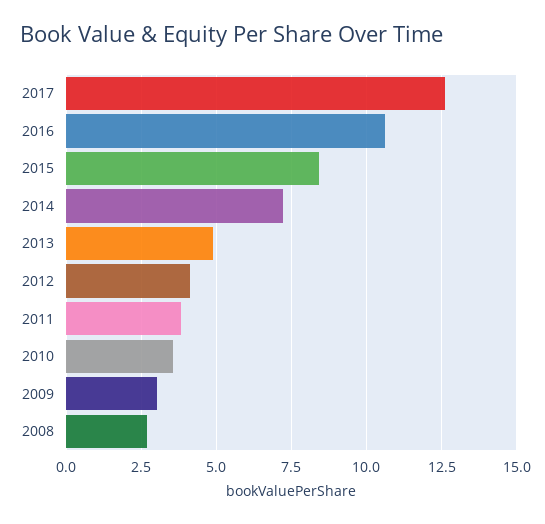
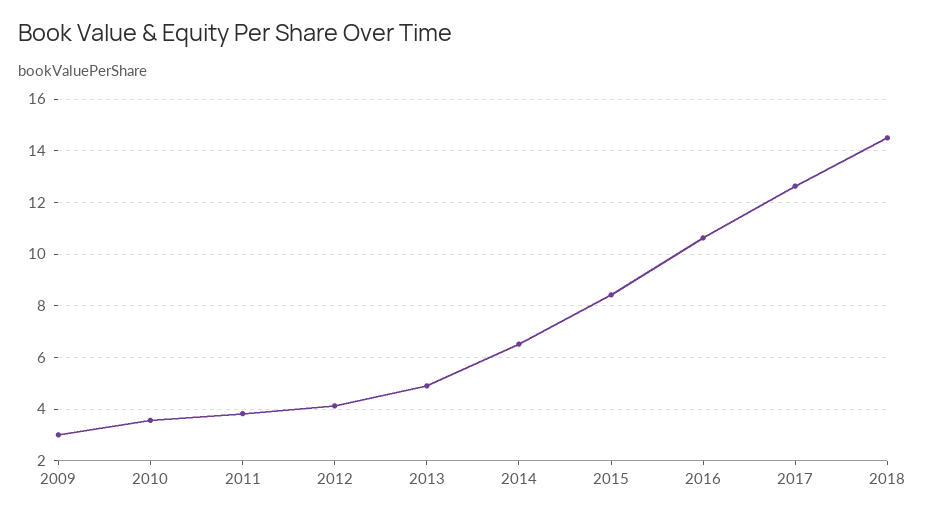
2014: 7.25 -> 6.5
2008: 2.75 -> none
2018: none -> 14.5

